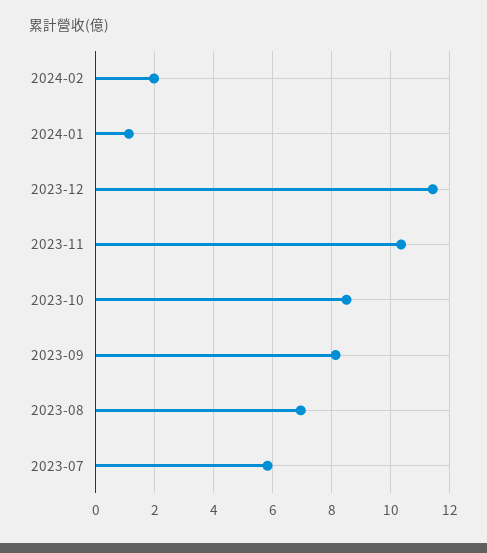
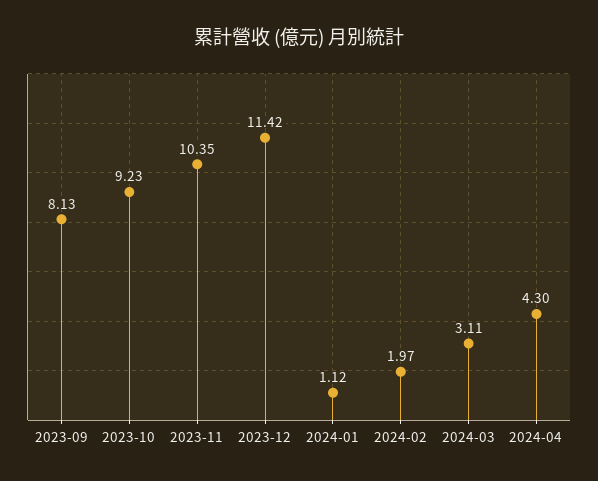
2023-10: 8.5 -> 9.23
2023-08: 7 -> none
2023-07: 5.75 -> none
2024-03: none -> 3.11
2024-04: none -> 4.3

